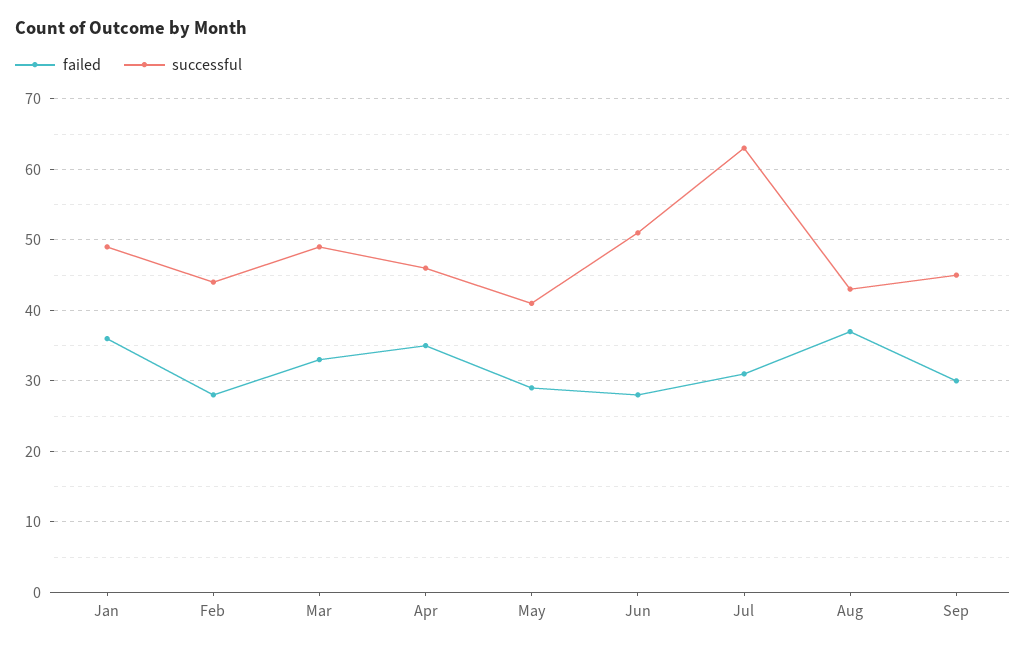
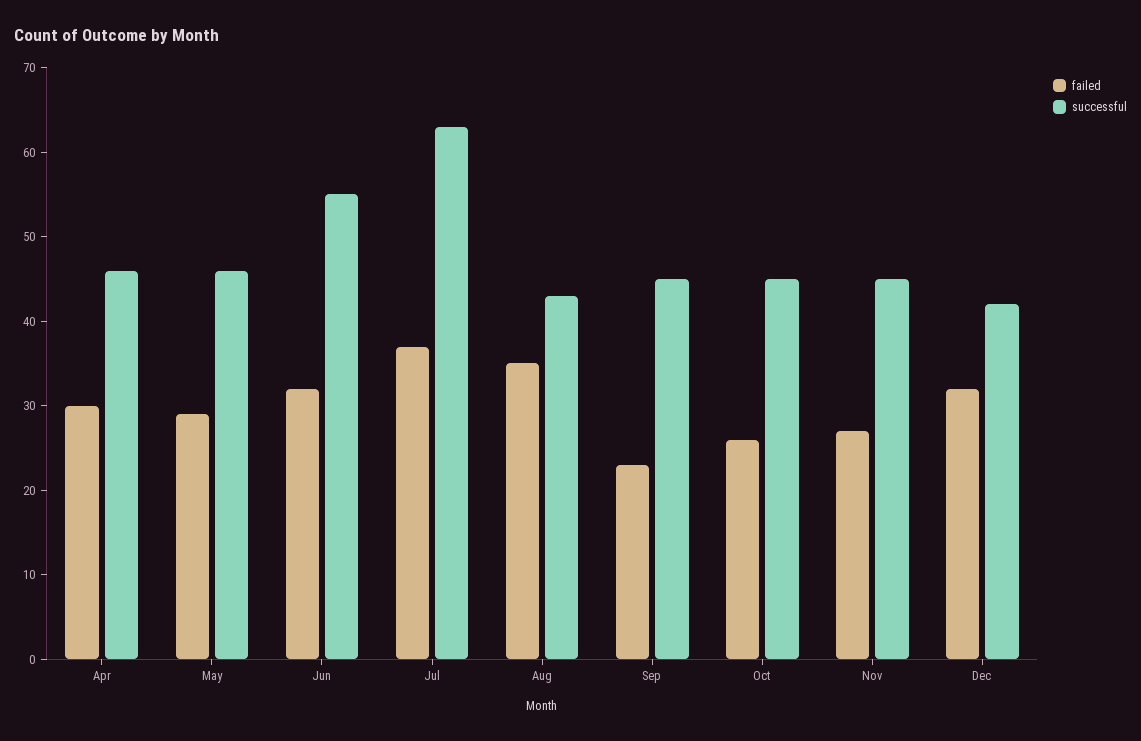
failed, Jan: 36 -> none
successful, Jan: 49 -> none
failed, Feb: 28 -> none
successful, Feb: 44 -> none
failed, Mar: 33 -> none
successful, Mar: 49 -> none
failed, Apr: 35 -> 30
successful, May: 41 -> 46
failed, Jun: 28 -> 32
successful, Jun: 51 -> 55
failed, Jul: 31 -> 37
failed, Aug: 37 -> 35
failed, Sep: 30 -> 23
failed, Oct: none -> 26
successful, Oct: none -> 45
failed, Nov: none -> 27
successful, Nov: none -> 45
failed, Dec: none -> 32
successful, Dec: none -> 42

